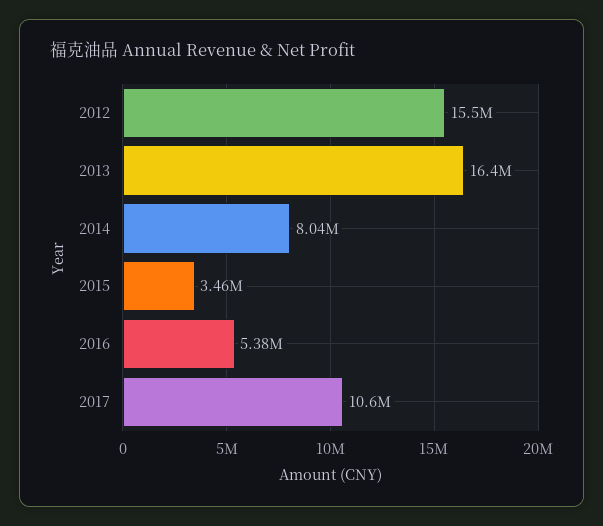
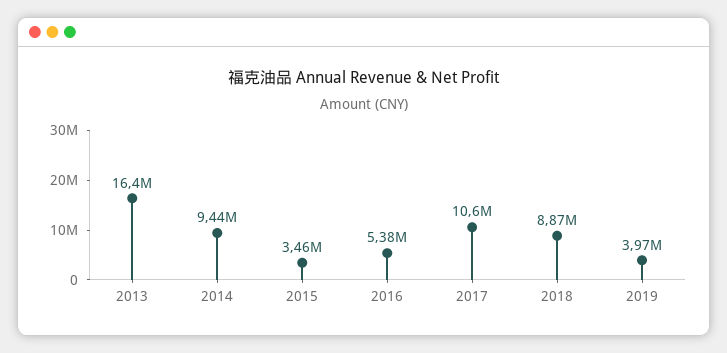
2012: 15500000 -> none
2014: 8040000 -> 9440000
2018: none -> 8870000
2019: none -> 3970000

